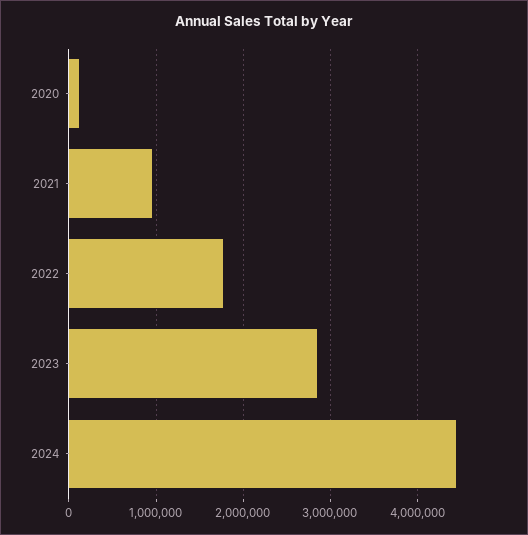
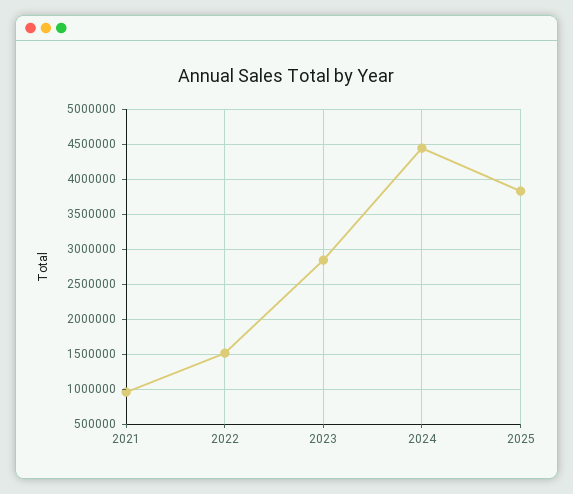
2020: 100000 -> none
2022: 1800000 -> 1500000
2025: none -> 3800000

